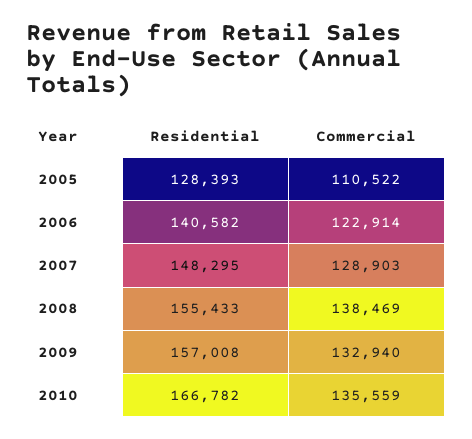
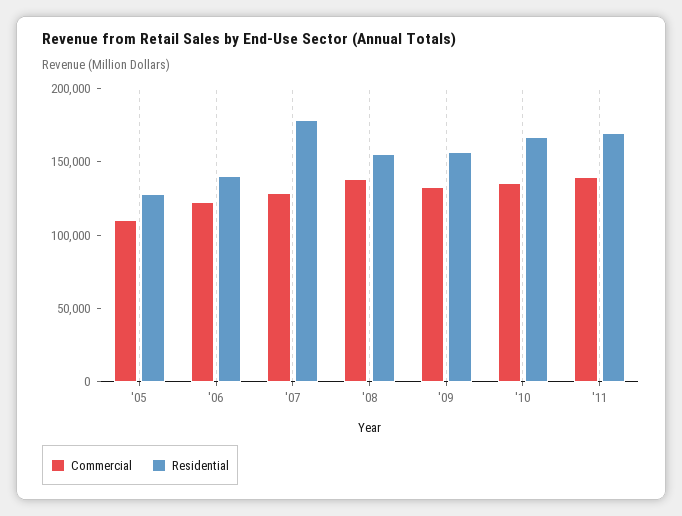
Residential, 2007: 148295 -> 180000
Commercial, '11: none -> 140000
Residential, '11: none -> 170000

